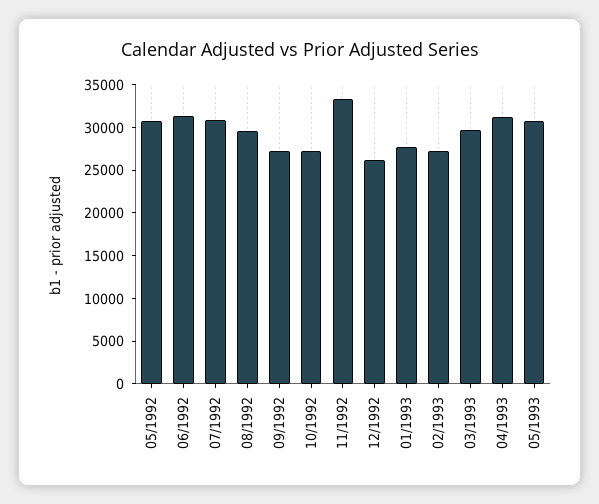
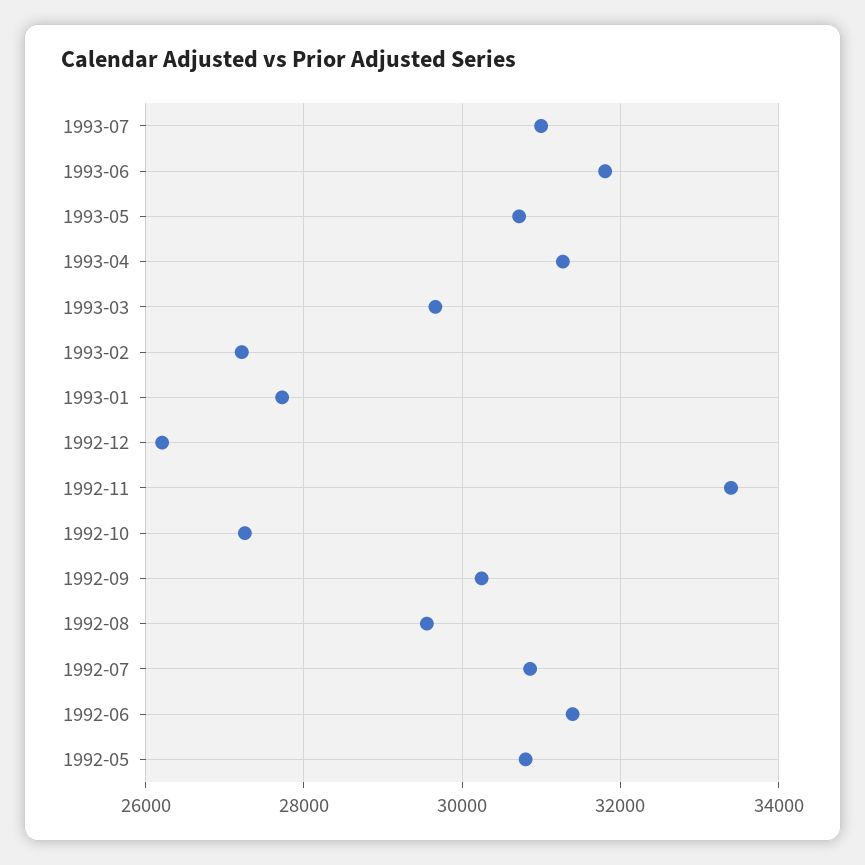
09/1992: 27000 -> 30200
1993-07: none -> 31000
1993-06: none -> 31800

